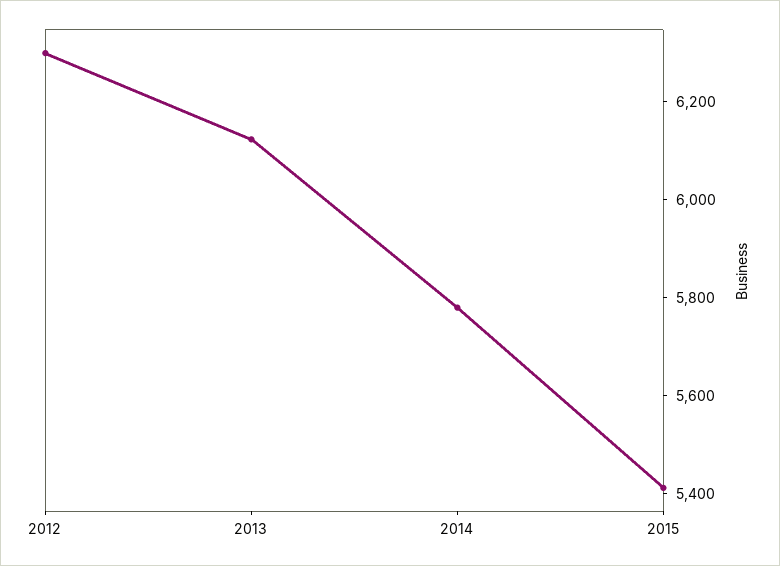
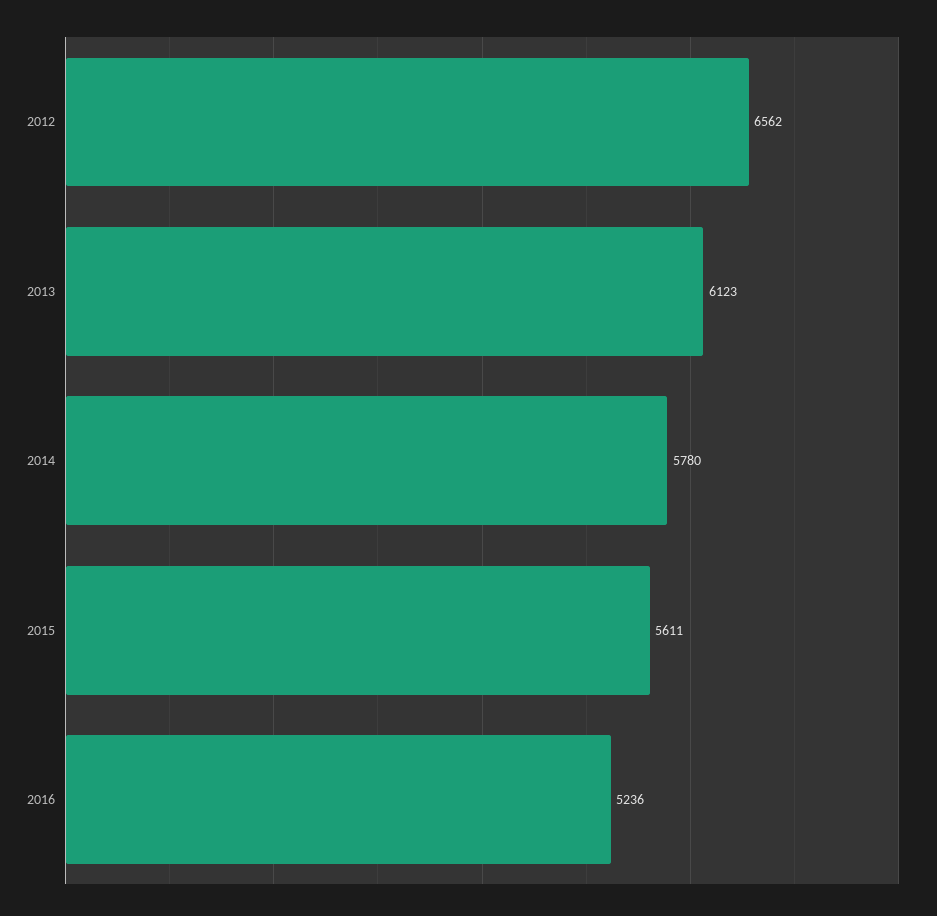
2012: 6300 -> 6562
2015: 5400 -> 5611
2016: none -> 5236

